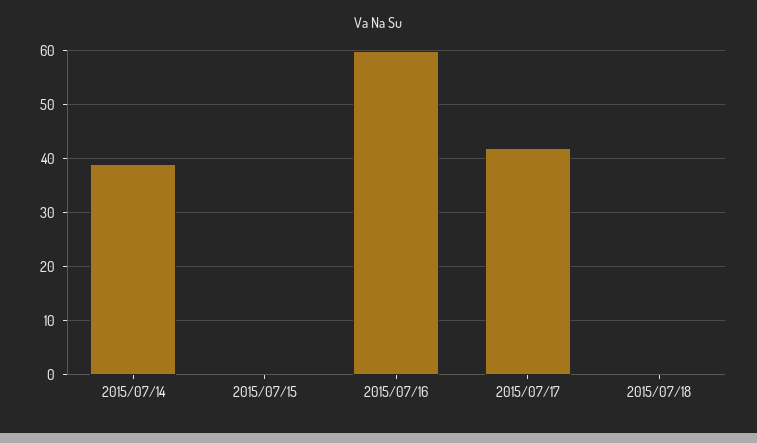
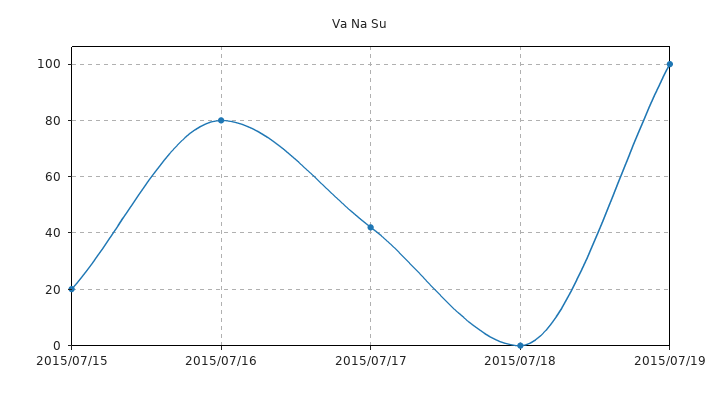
2015/07/14: 40 -> none
2015/07/15: 0 -> 20
2015/07/16: 60 -> 80
2015/07/19: none -> 100

